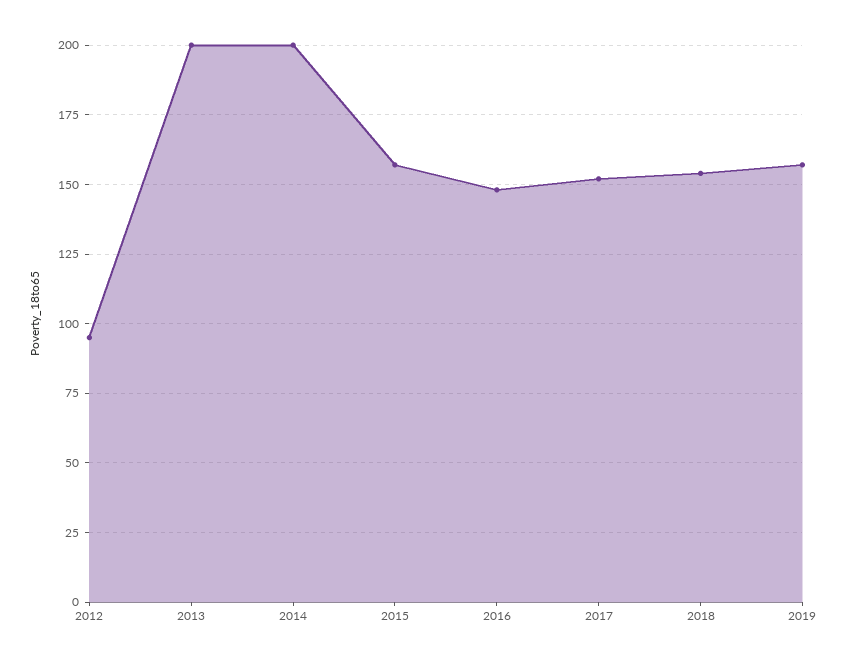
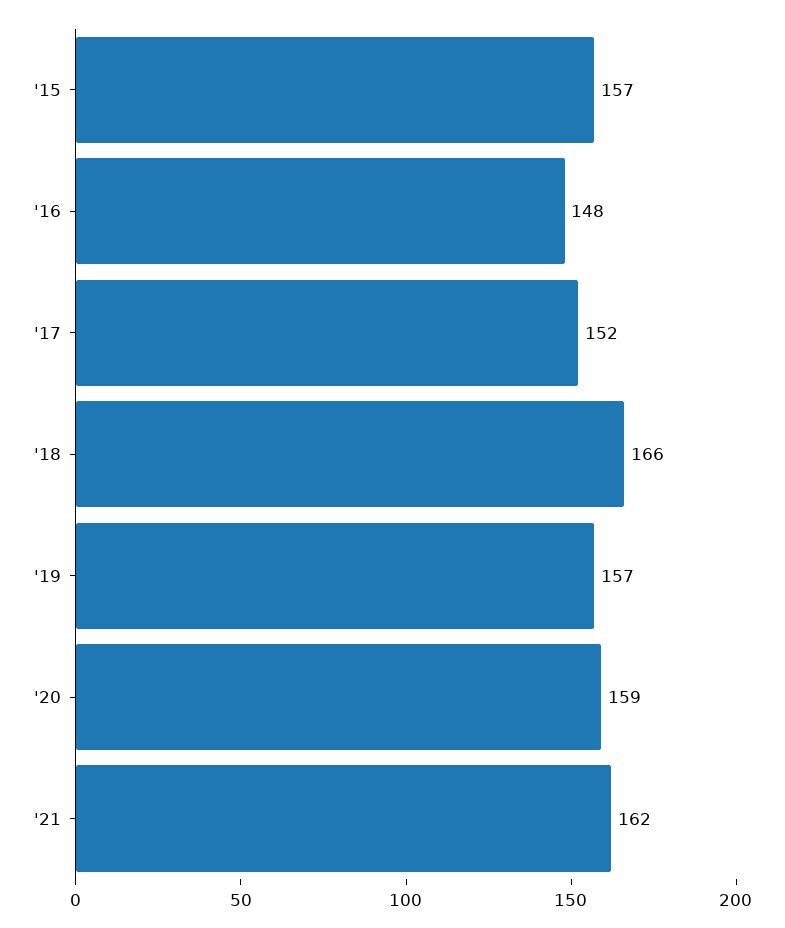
2012: 95 -> none
2013: 200 -> none
2014: 200 -> none
2018: 155 -> 166
'20: none -> 159
'21: none -> 162

